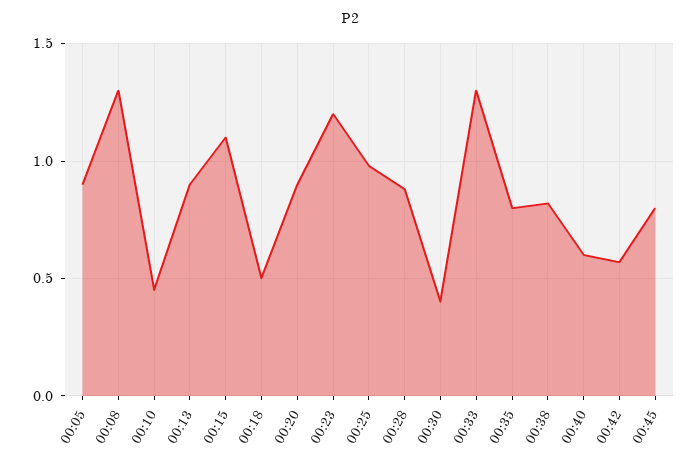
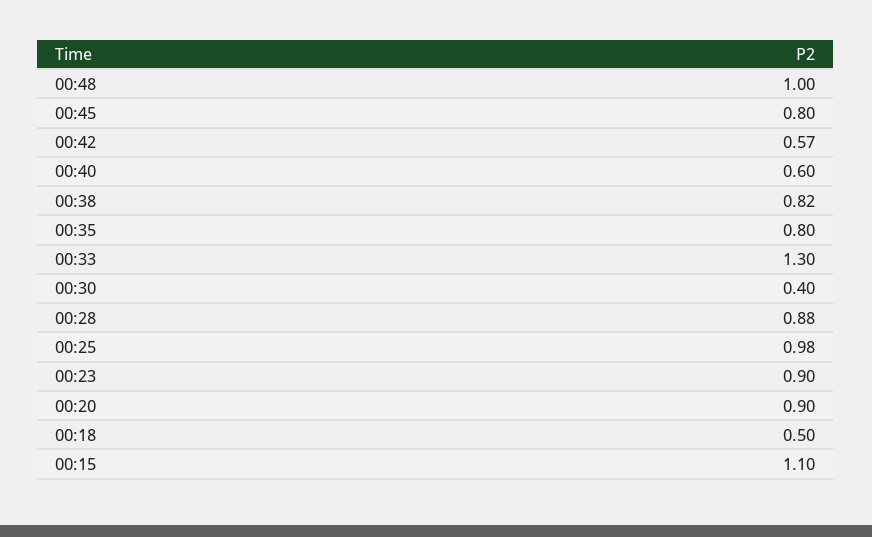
00:05: 0.9 -> none
00:08: 1.3 -> none
00:10: 0.45 -> none
00:13: 0.9 -> none
00:23: 1.2 -> 0.9
00:48: none -> 1

